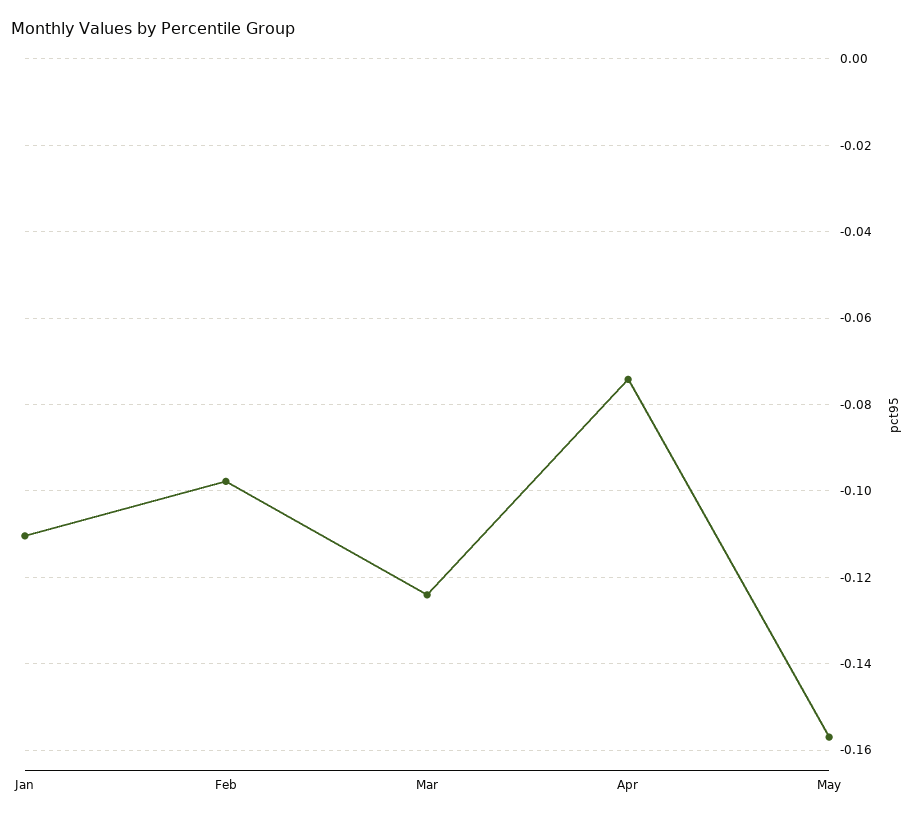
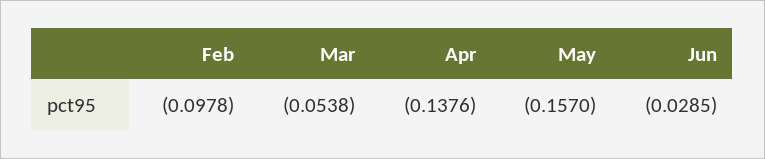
Jan: -0.11 -> none
Mar: -0.124 -> -0.0538
Apr: -0.074 -> -0.1376
Jun: none -> -0.0285

